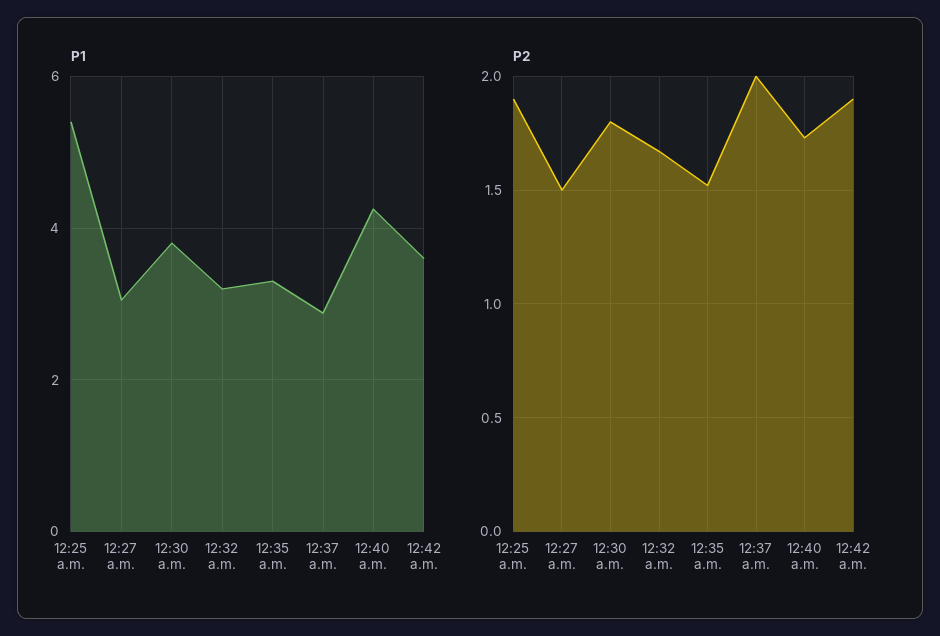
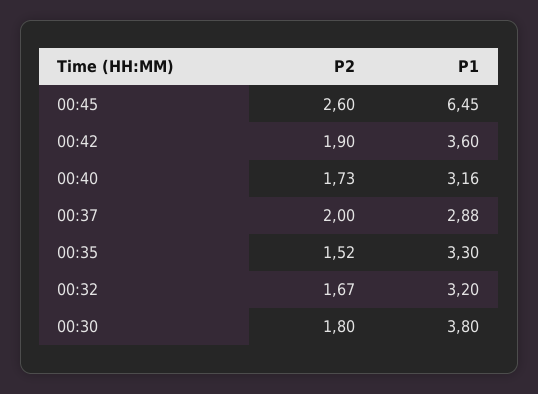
P1, 12:25 a.m.: 5.4 -> none
P1, 12:27 a.m.: 3 -> none
P1, 12:40 a.m.: 4.2 -> 3.16
P2, 12:25 a.m.: 1.9 -> none
P2, 12:27 a.m.: 1.5 -> none
P2, 00:45: none -> 2.6
P1, 00:45: none -> 6.45

